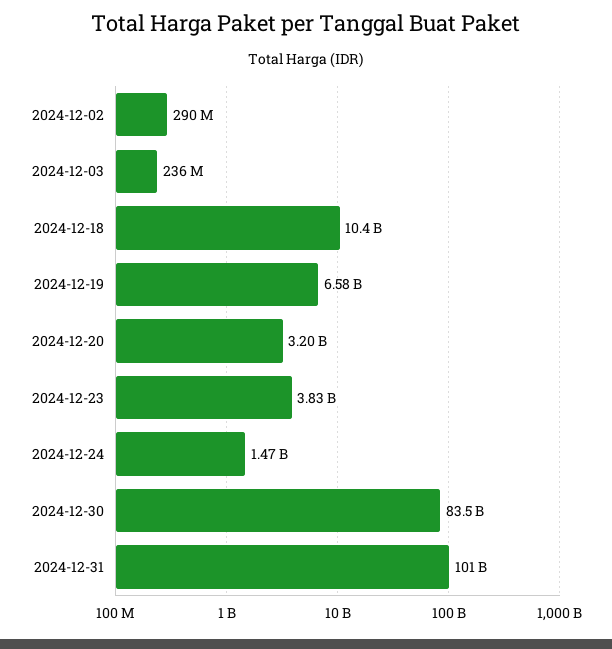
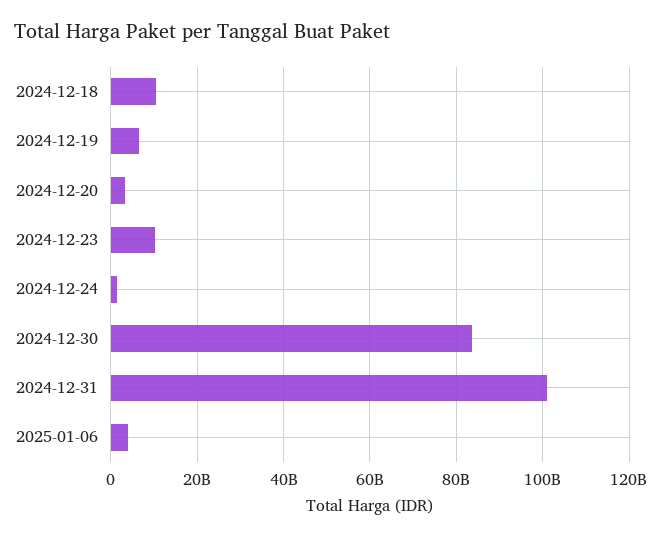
2024-12-02: 290000000 -> none
2024-12-03: 236000000 -> none
2024-12-23: 3830000000 -> 10000000000
2025-01-06: none -> 4000000000

